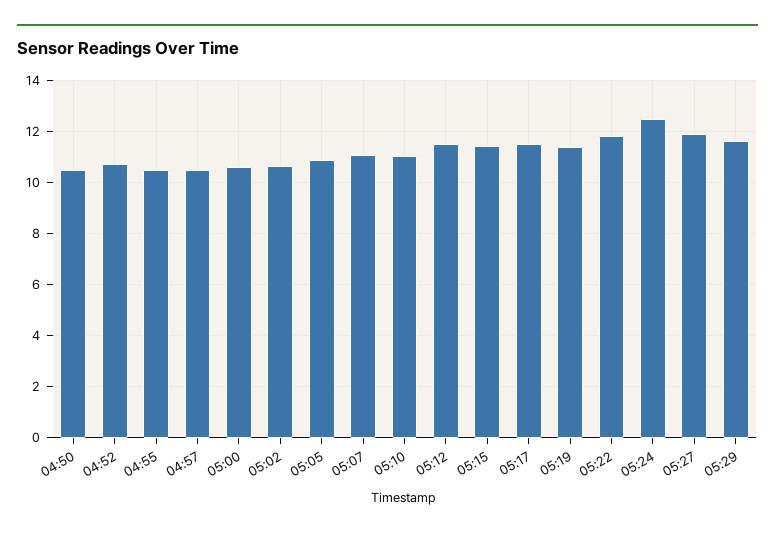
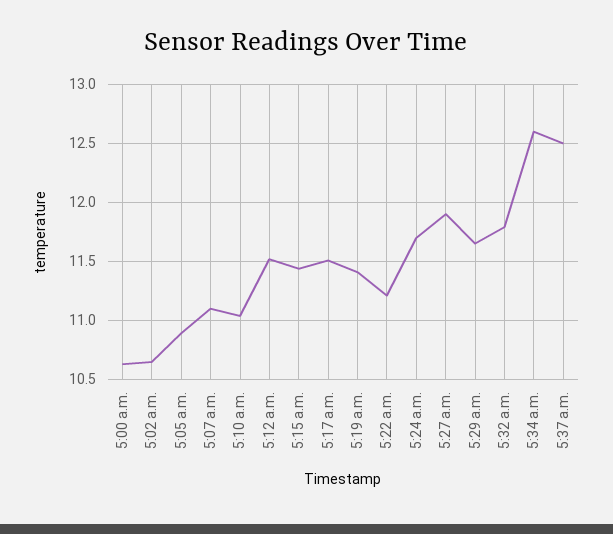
04:50: 10.5 -> none
04:52: 10.75 -> none
04:55: 10.5 -> none
04:57: 10.5 -> none
05:22: 11.75 -> 11.2
05:24: 12.5 -> 11.7
5:32 a.m.: none -> 11.8
5:34 a.m.: none -> 12.6
5:37 a.m.: none -> 12.5

